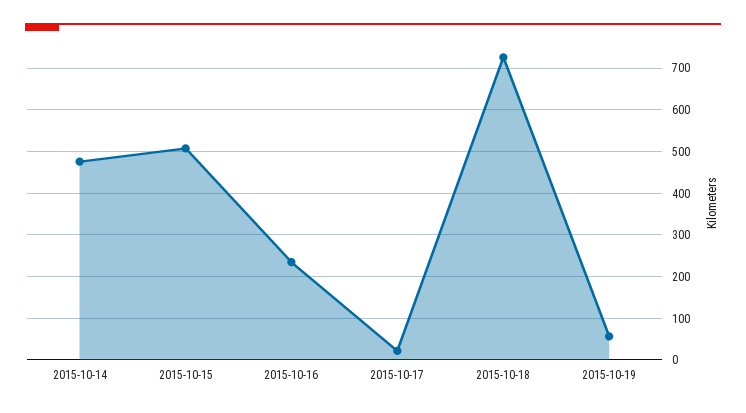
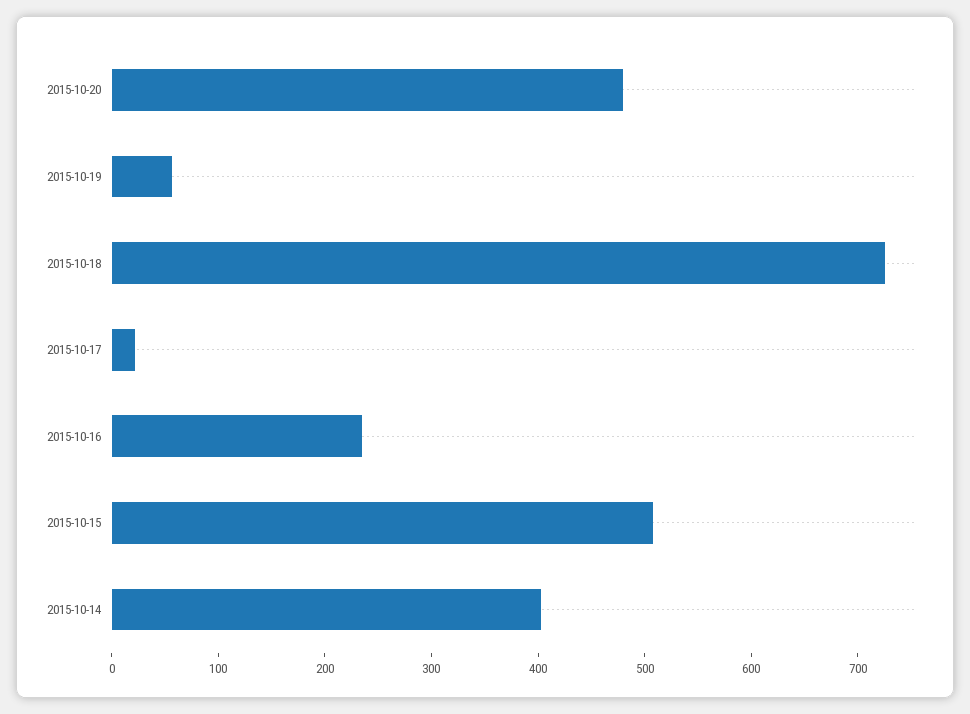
2015-10-14: 480 -> 400
2015-10-20: none -> 480

